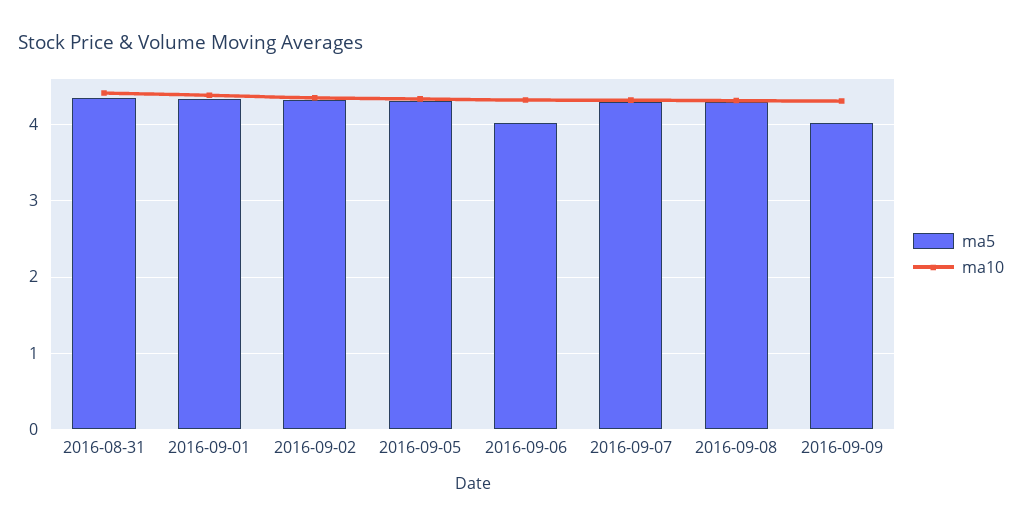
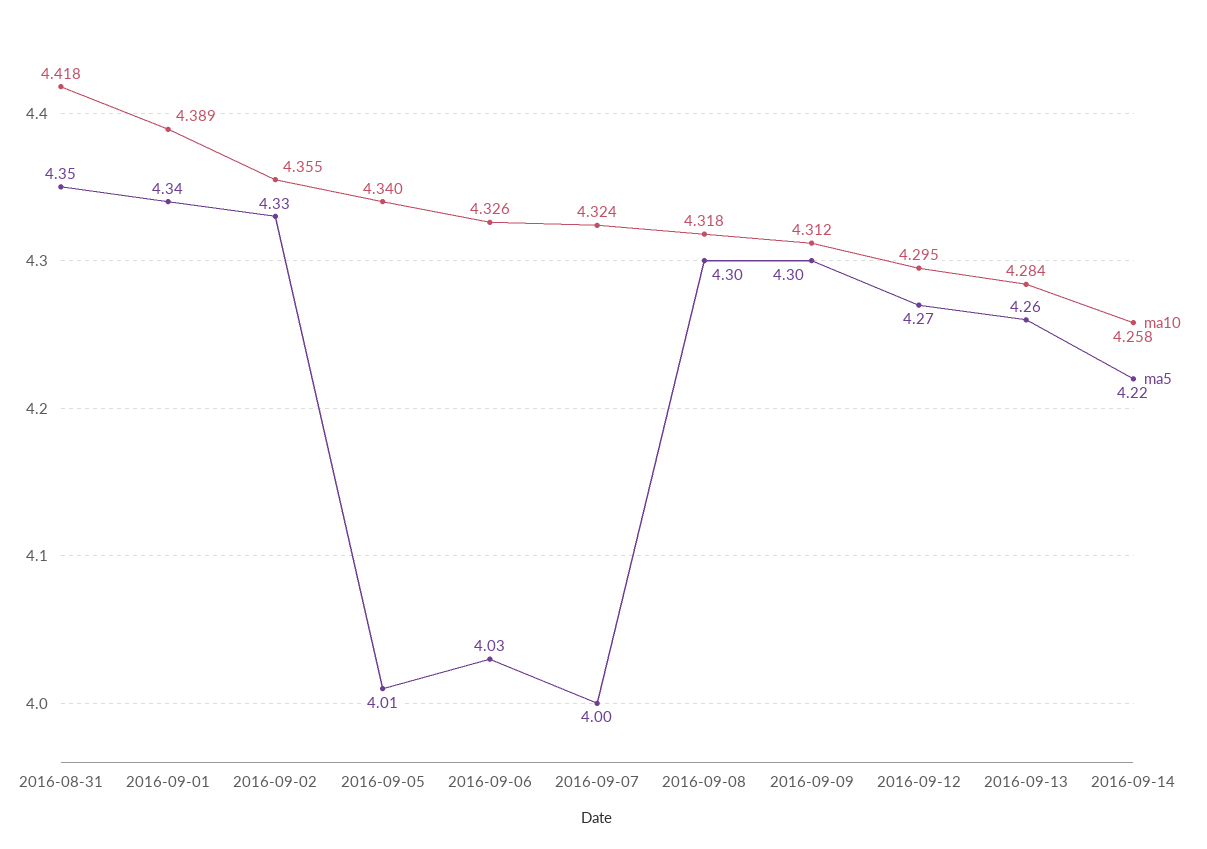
ma5, 2016-09-05: 4.3 -> 4.01
ma5, 2016-09-07: 4.3 -> 4
ma5, 2016-09-09: 4 -> 4.3
ma10, 2016-09-12: none -> 4.295
ma5, 2016-09-12: none -> 4.27
ma10, 2016-09-13: none -> 4.284
ma5, 2016-09-13: none -> 4.26
ma10, 2016-09-14: none -> 4.258
ma5, 2016-09-14: none -> 4.22

